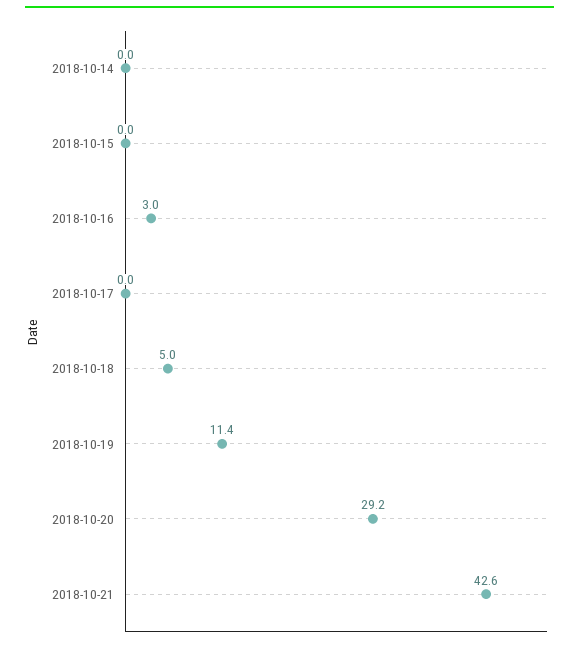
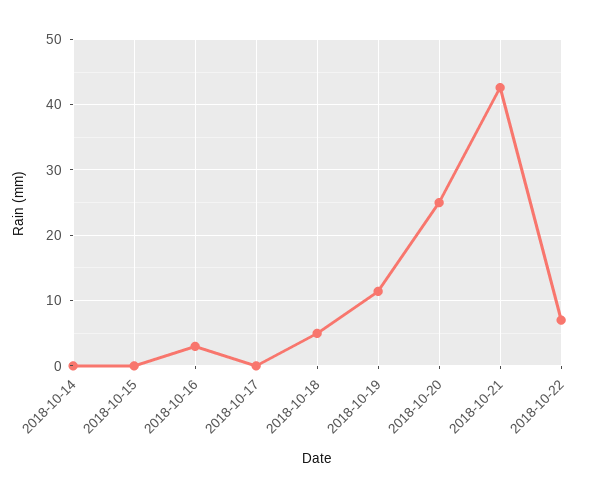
2018-10-20: 29.2 -> 25
2018-10-22: none -> 7

